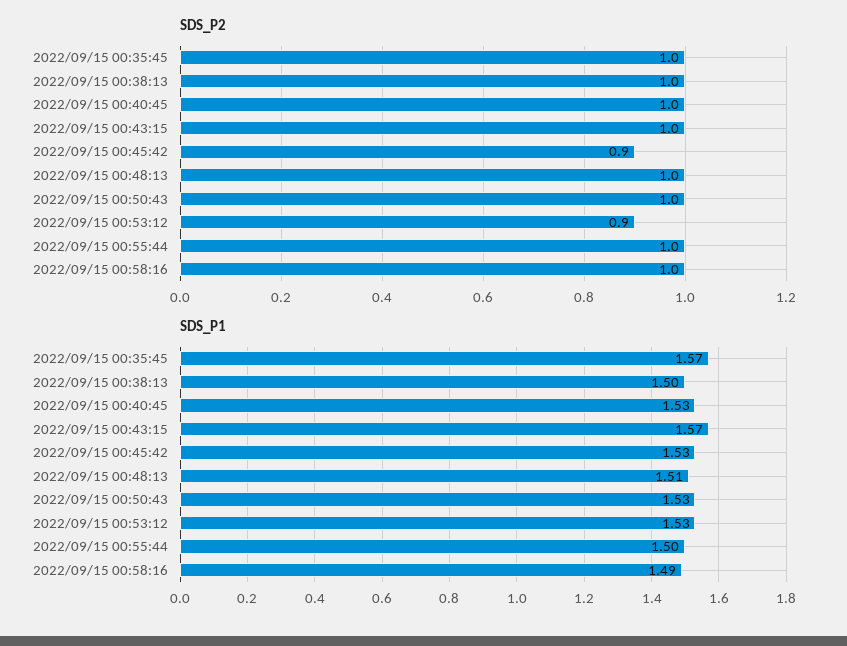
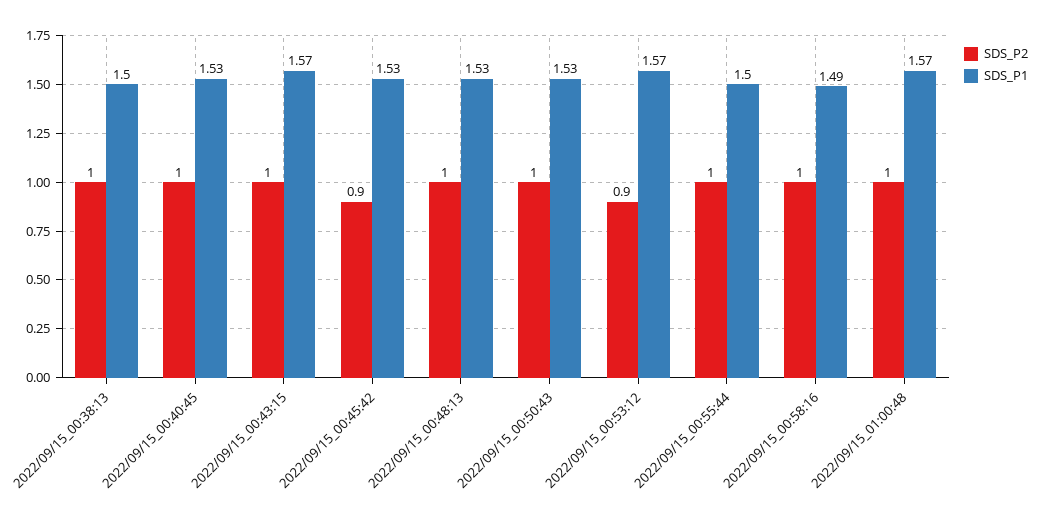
SDS_P2, 2022/09/15 00:35:45: 1 -> none
SDS_P1, 2022/09/15 00:35:45: 1.57 -> none
SDS_P1, 2022/09/15 00:48:13: 1.51 -> 1.53
SDS_P1, 2022/09/15 00:53:12: 1.53 -> 1.57
SDS_P2, 2022/09/15_01:00:48: none -> 1
SDS_P1, 2022/09/15_01:00:48: none -> 1.57

